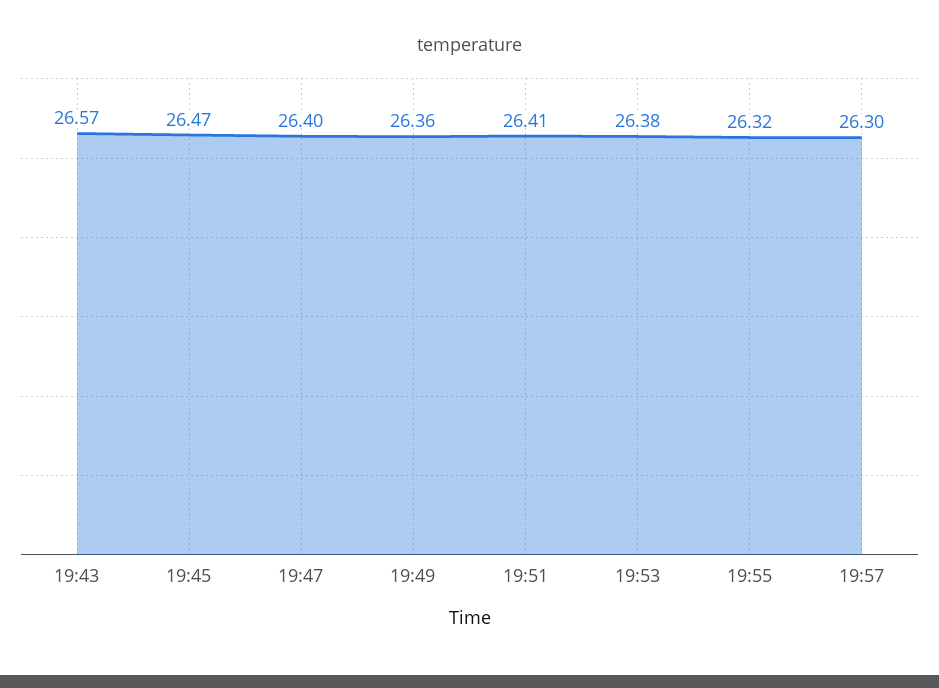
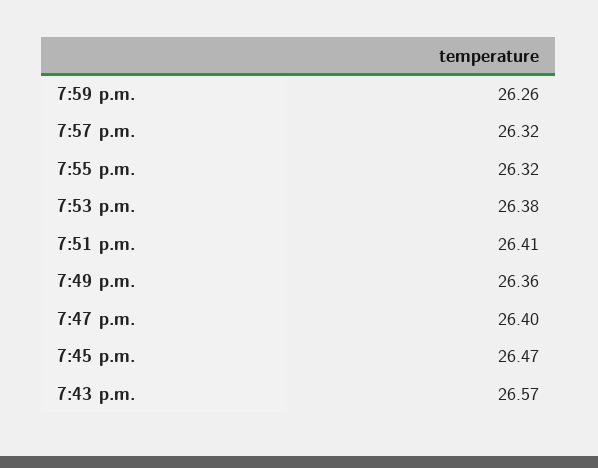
19:57: 26.3 -> 26.32
7:59 p.m.: none -> 26.26

